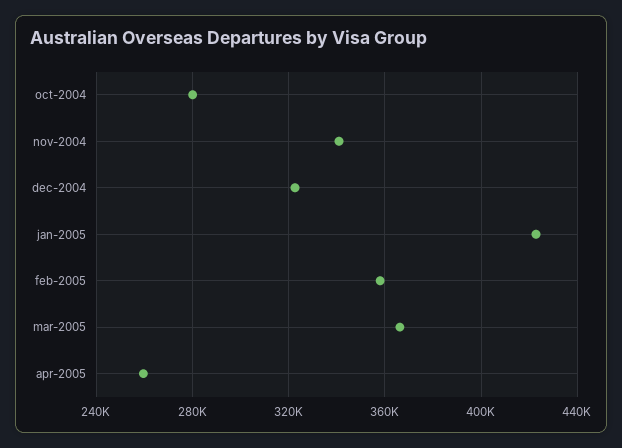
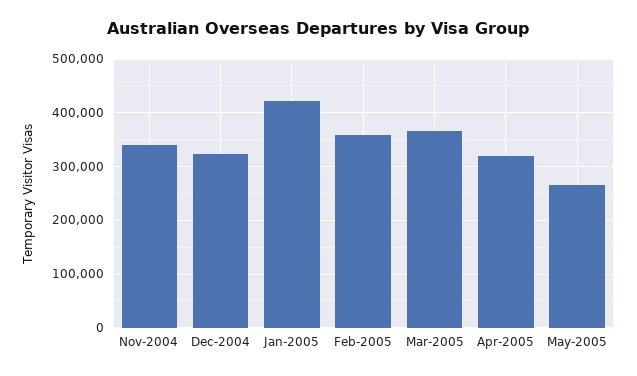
oct-2004: 280000 -> none
apr-2005: 260000 -> 320000
May-2005: none -> 260000

